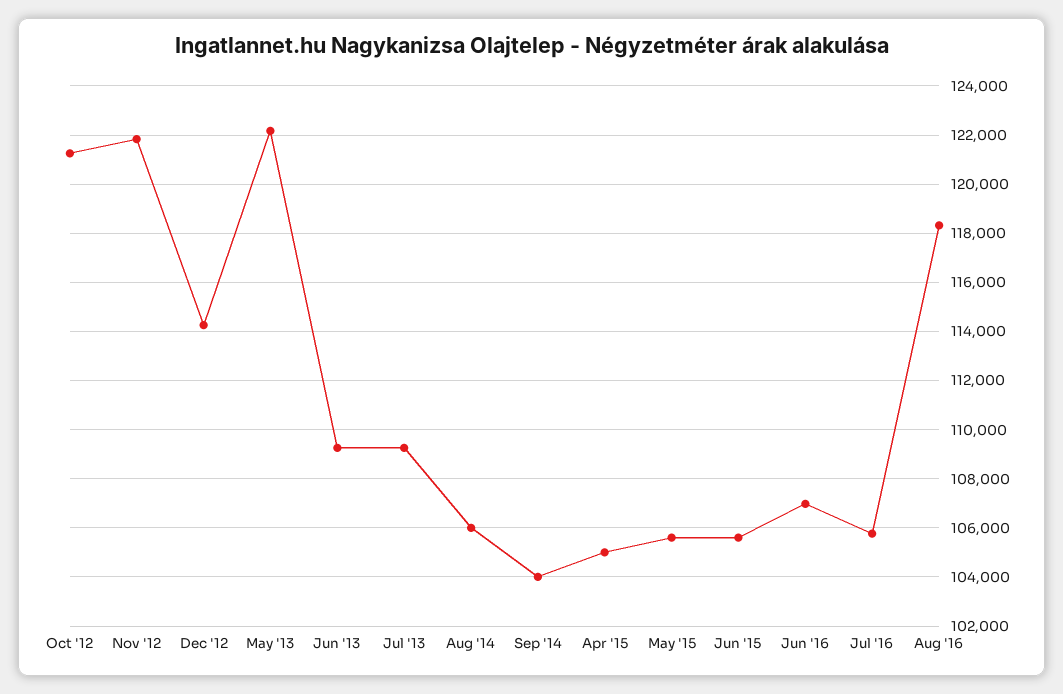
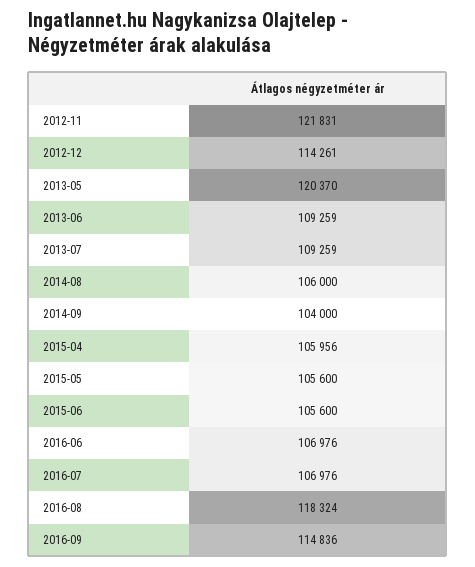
Oct '12: 121250 -> none
May '13: 122250 -> 120370
Apr '15: 105000 -> 105956
Jul '16: 105750 -> 106976
2016-09: none -> 114836

